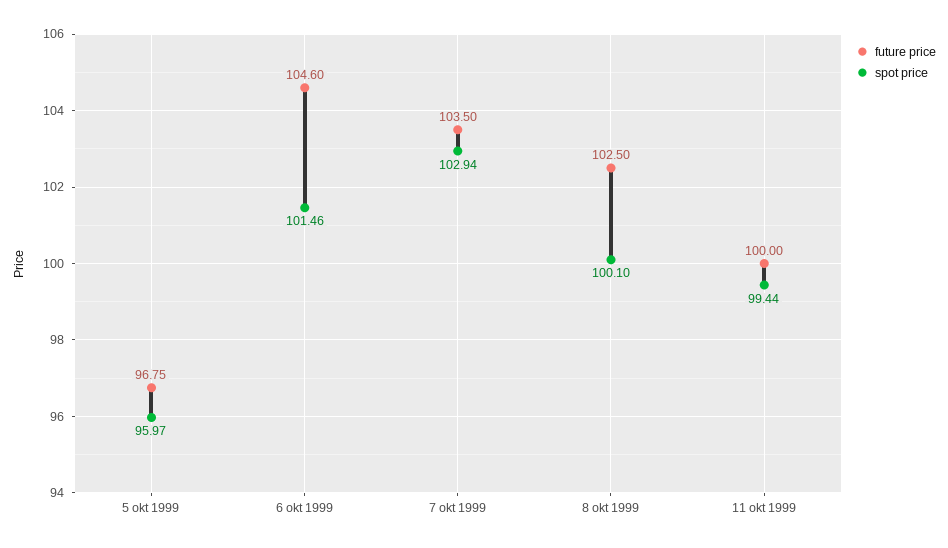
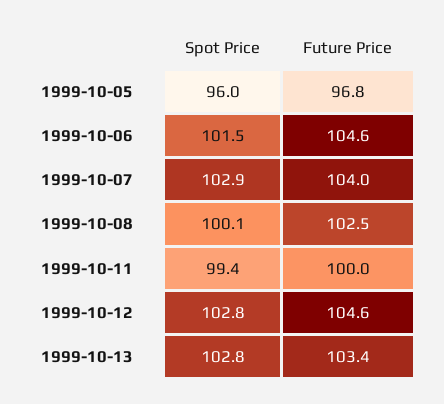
future price, 7 okt 1999: 103.5 -> 104
spot price, 1999-10-12: none -> 102.8
future price, 1999-10-12: none -> 104.6
spot price, 1999-10-13: none -> 102.8
future price, 1999-10-13: none -> 103.4

